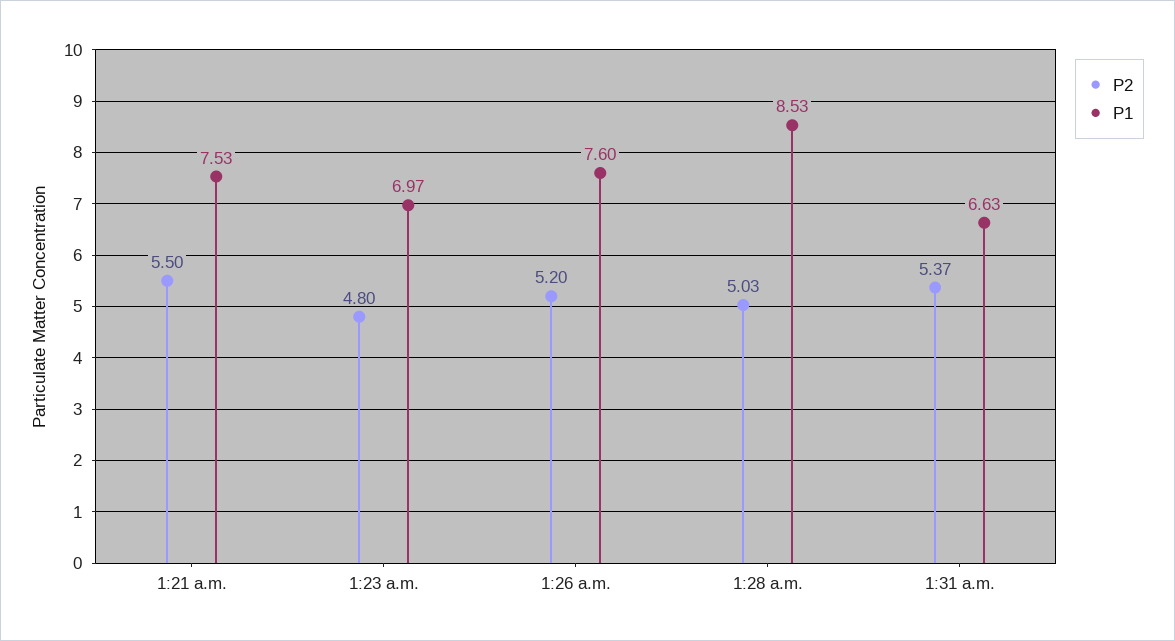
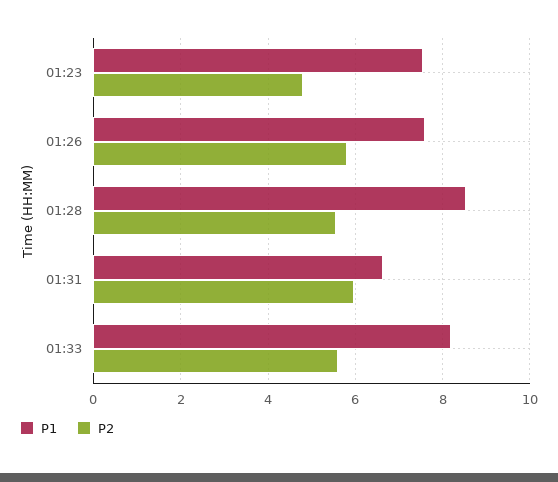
P2, 1:21 a.m.: 5.5 -> none
P1, 1:21 a.m.: 7.53 -> none
P1, 1:23 a.m.: 6.97 -> 7.6
P2, 1:26 a.m.: 5.2 -> 5.8
P2, 1:28 a.m.: 5.03 -> 5.6
P2, 1:31 a.m.: 5.37 -> 6
P1, 01:33: none -> 8.2
P2, 01:33: none -> 5.6

